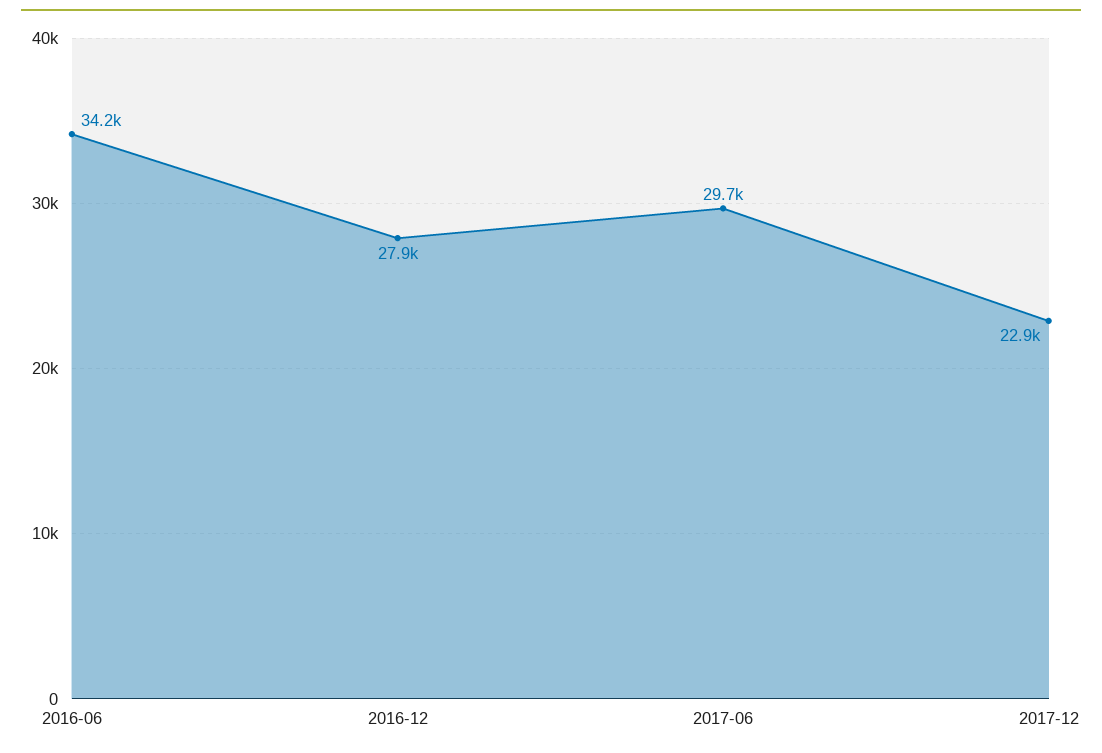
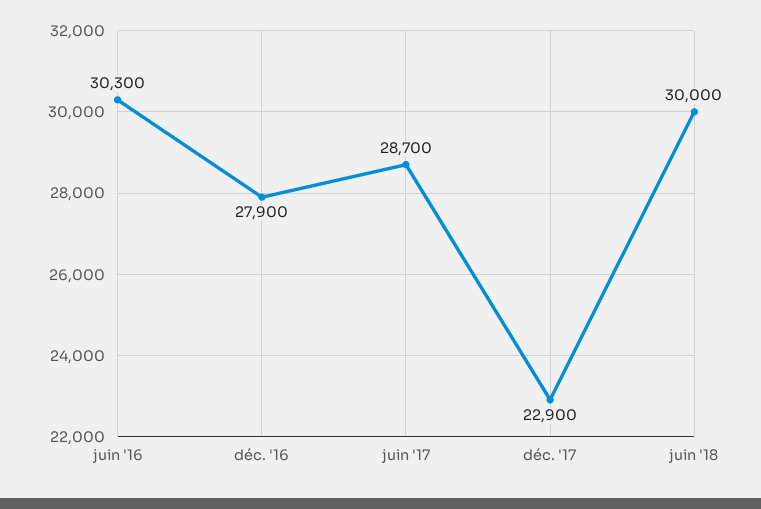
2016-06: 34200 -> 30300
2017-06: 29700 -> 28700
juin '18: none -> 30000

